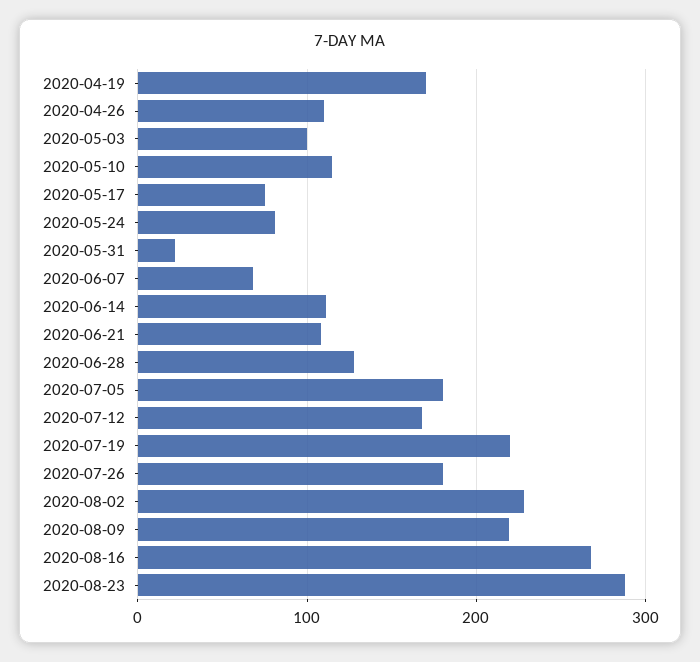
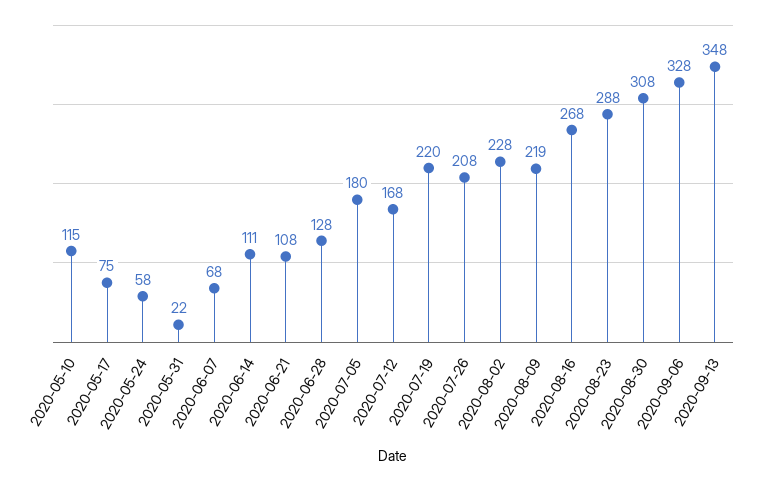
2020-04-19: 170 -> none
2020-04-26: 110 -> none
2020-05-03: 100 -> none
2020-05-24: 80 -> 58
2020-07-26: 180 -> 208
2020-08-30: none -> 308
2020-09-06: none -> 328
2020-09-13: none -> 348

